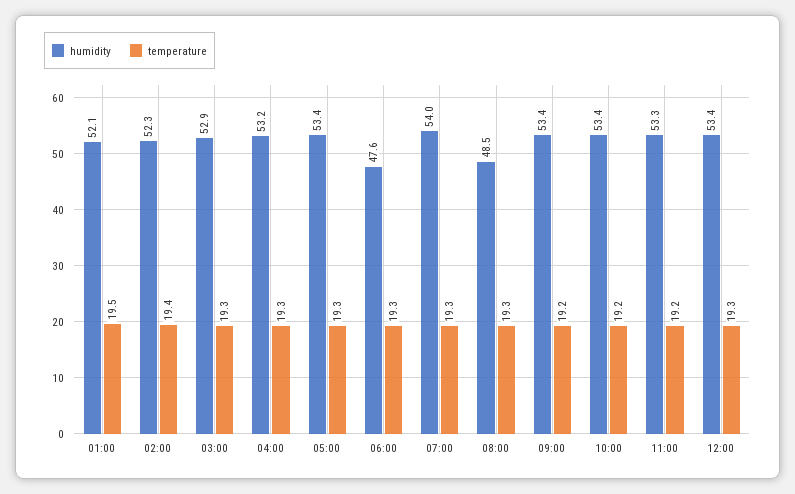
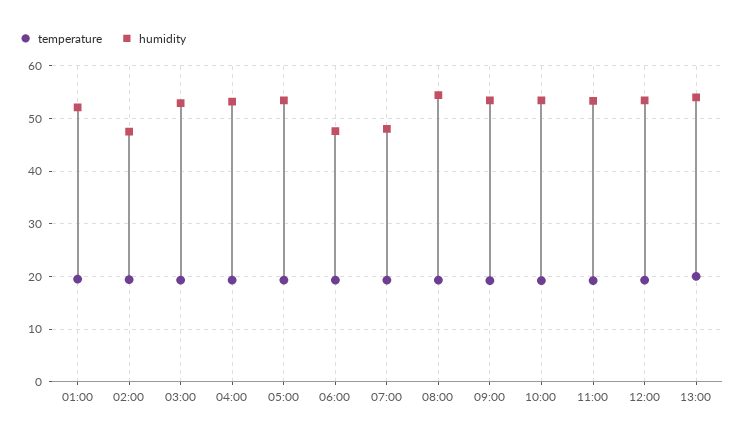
humidity, 02:00: 52.3 -> 48
humidity, 07:00: 54 -> 48
humidity, 08:00: 48.5 -> 54
temperature, 13:00: none -> 20
humidity, 13:00: none -> 54

